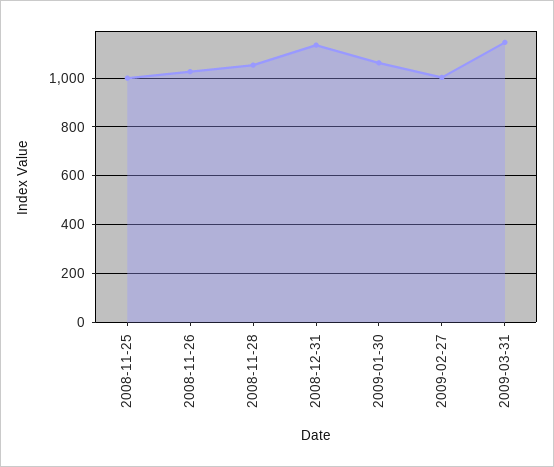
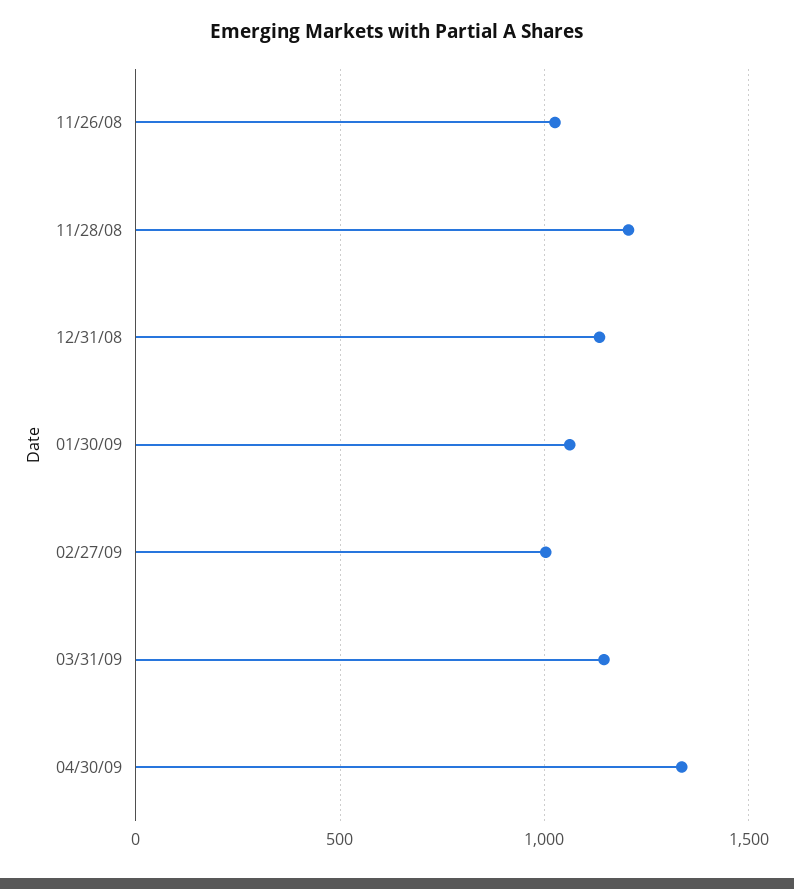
2008-11-25: 1000 -> none
2008-11-28: 1050 -> 1200
04/30/09: none -> 1350

